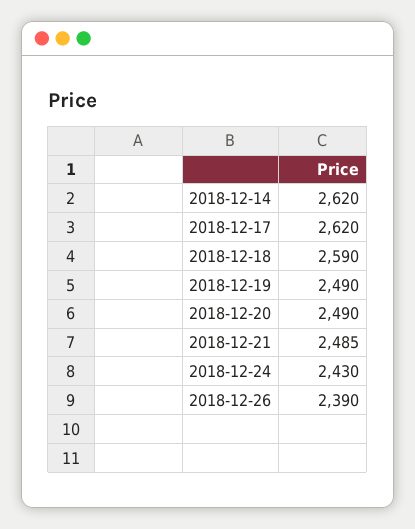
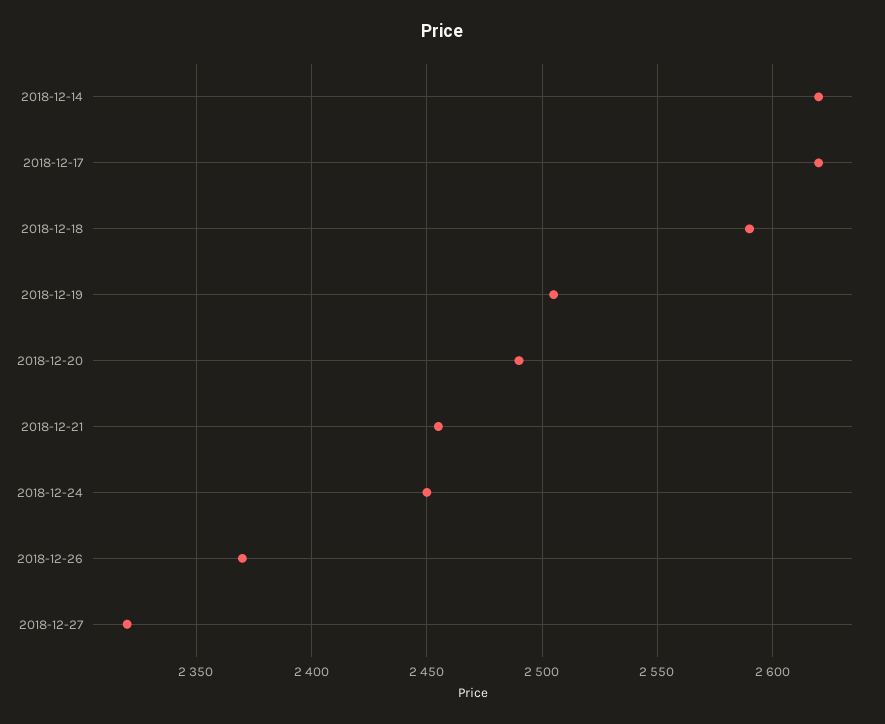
2018-12-19: 2490 -> 2505
2018-12-21: 2485 -> 2455
2018-12-24: 2430 -> 2450
2018-12-26: 2390 -> 2370
2018-12-27: none -> 2320

